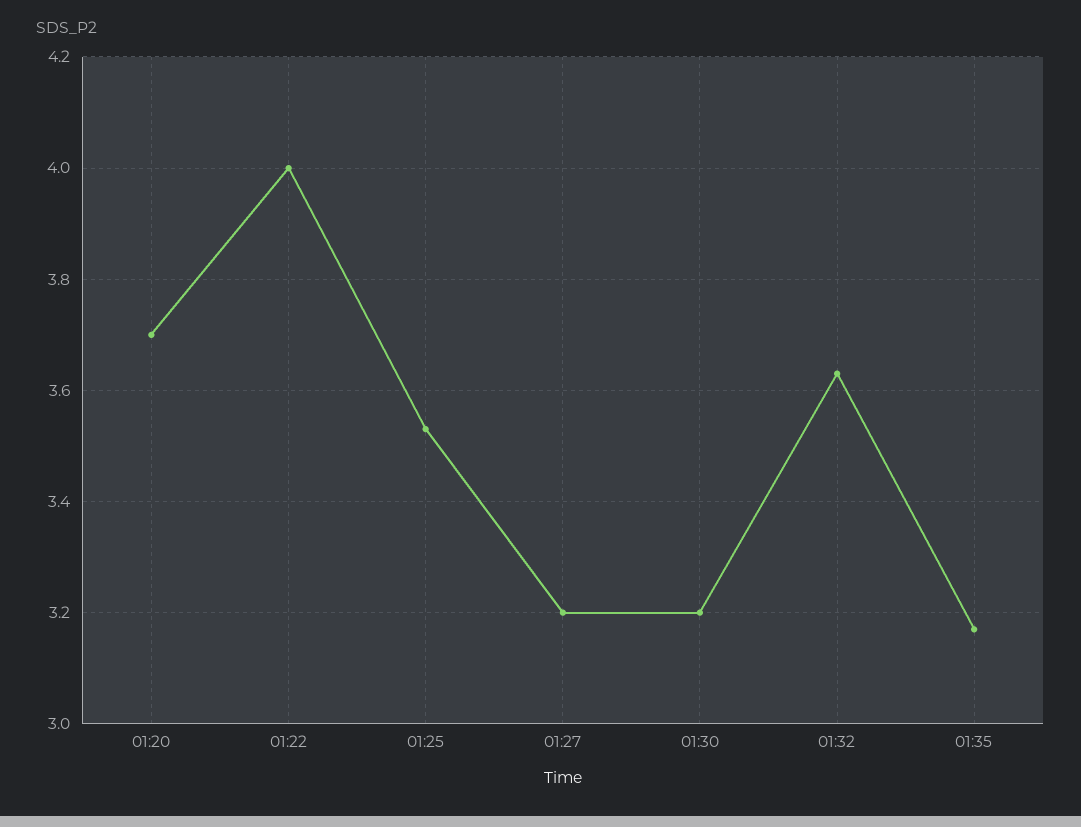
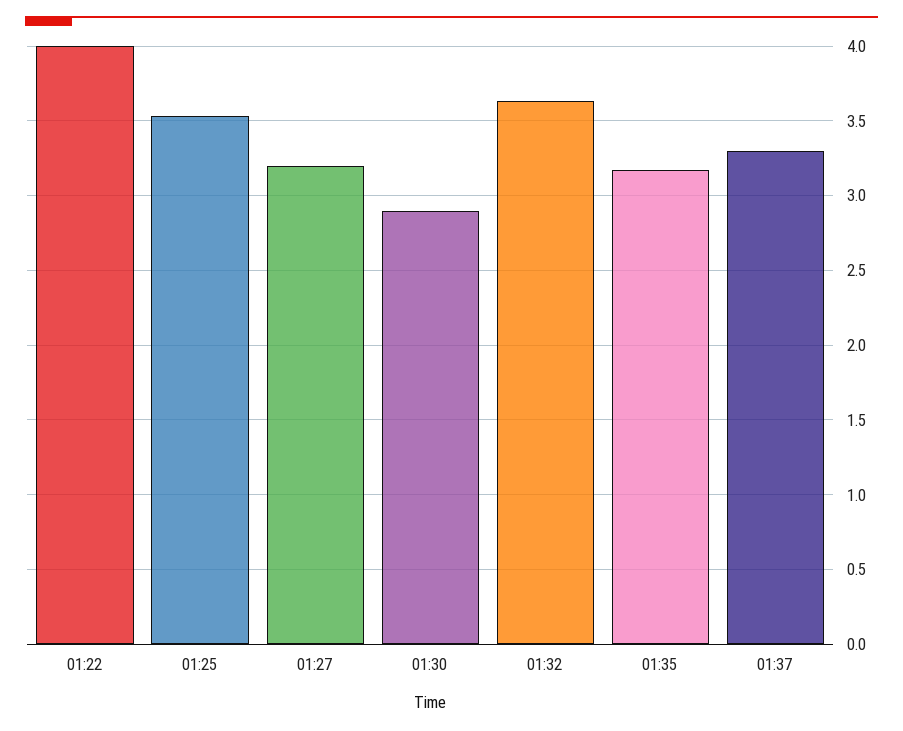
01:20: 3.7 -> none
01:30: 3.2 -> 2.9
01:37: none -> 3.3

